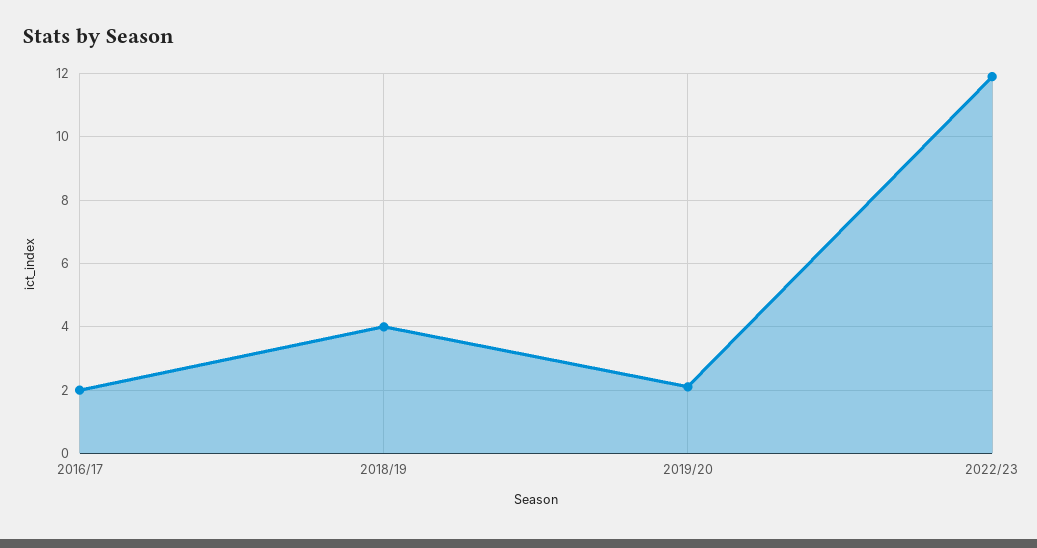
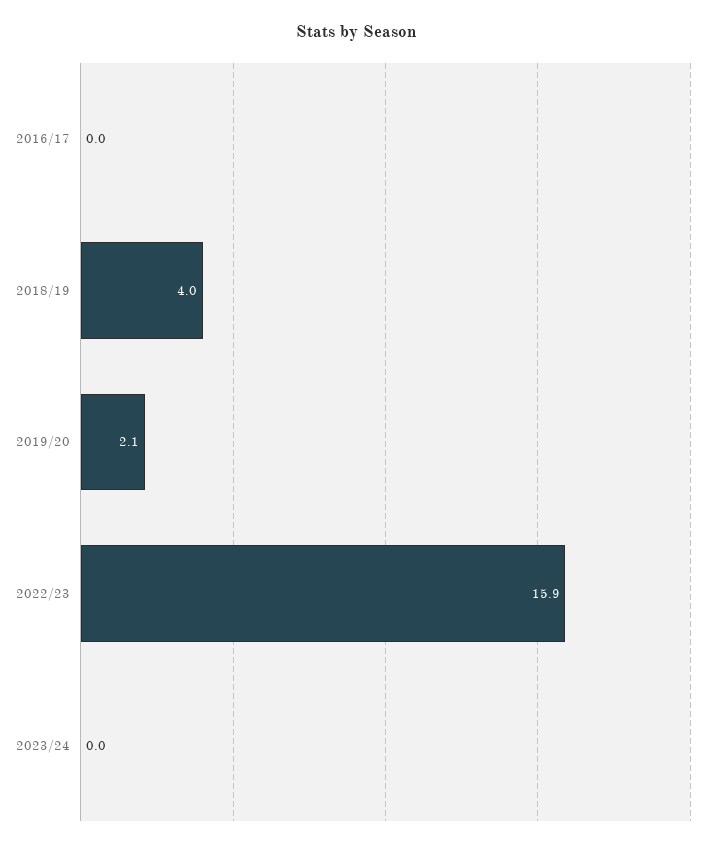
2016/17: 2 -> 0
2022/23: 12 -> 15.9
2023/24: none -> 0

